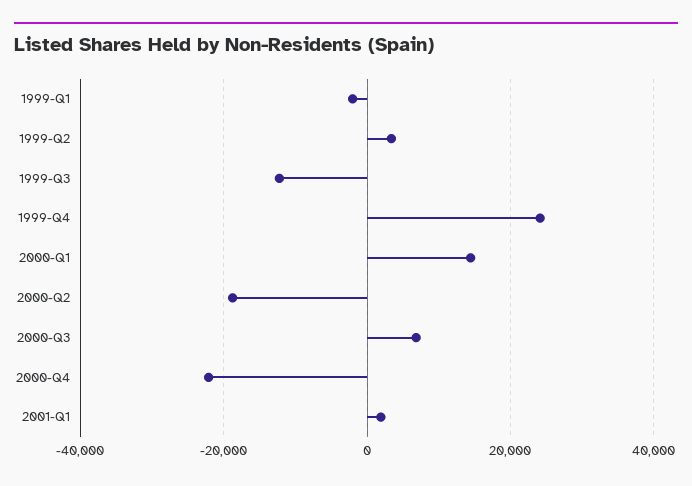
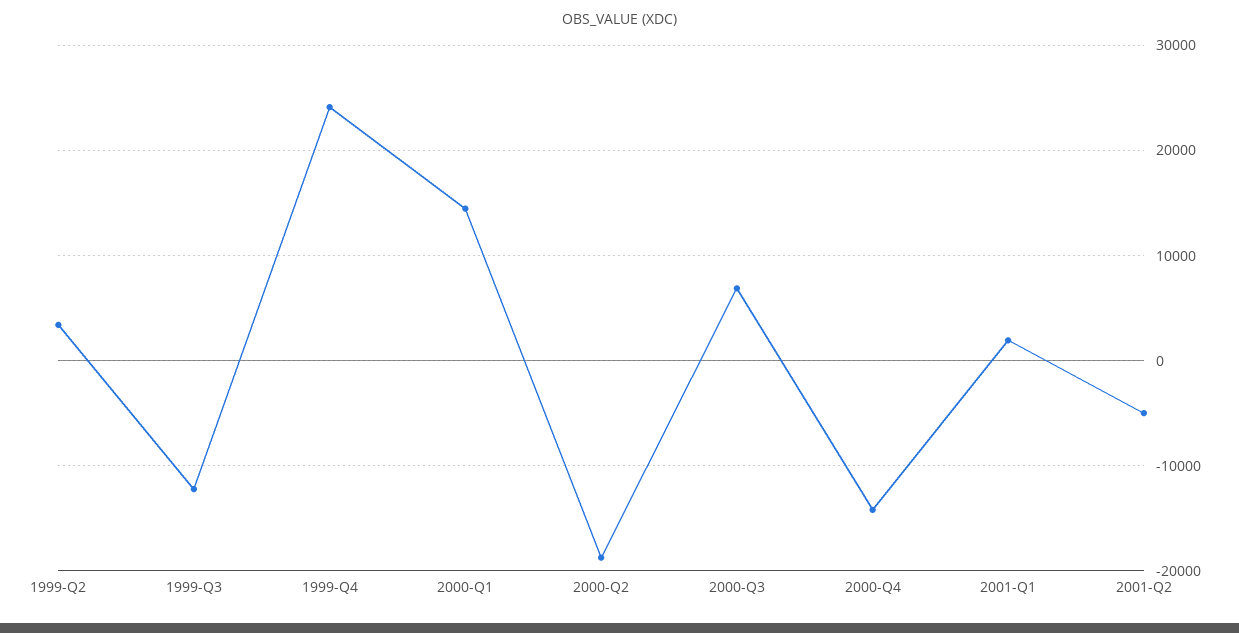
1999-Q1: -2000 -> none
2000-Q4: -22000 -> -14000
2001-Q2: none -> -5000

